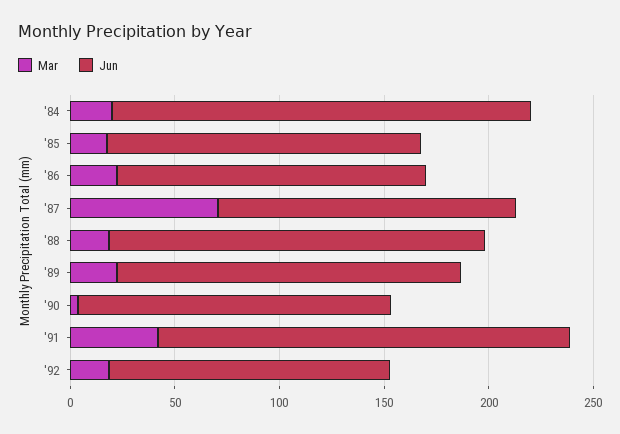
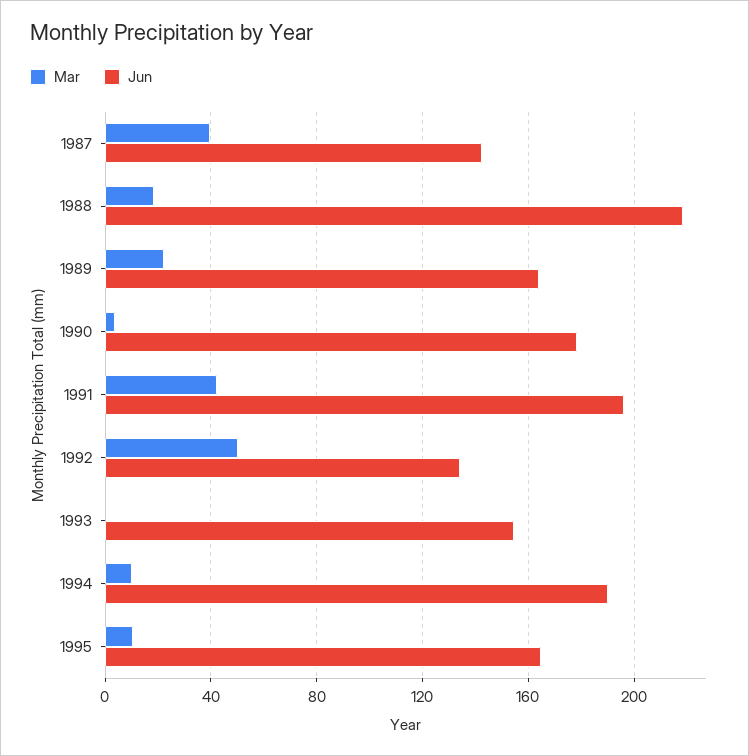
Mar, '84: 20 -> none
Jun, '84: 200 -> none
Mar, '85: 20 -> none
Jun, '85: 150 -> none
Mar, '86: 20 -> none
Jun, '86: 150 -> none
Mar, '87: 70 -> 40
Jun, '88: 180 -> 220
Jun, '90: 150 -> 180
Mar, '92: 20 -> 50
Mar, 1993: none -> 0
Jun, 1993: none -> 155
Mar, 1994: none -> 10
Jun, 1994: none -> 190
Mar, 1995: none -> 10
Jun, 1995: none -> 165

